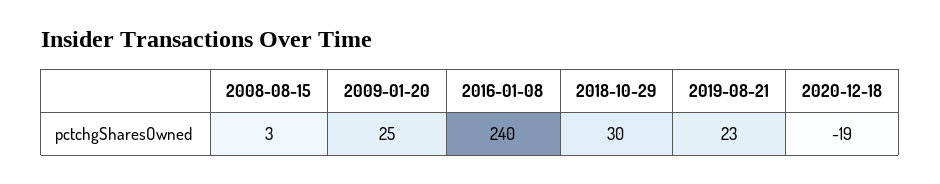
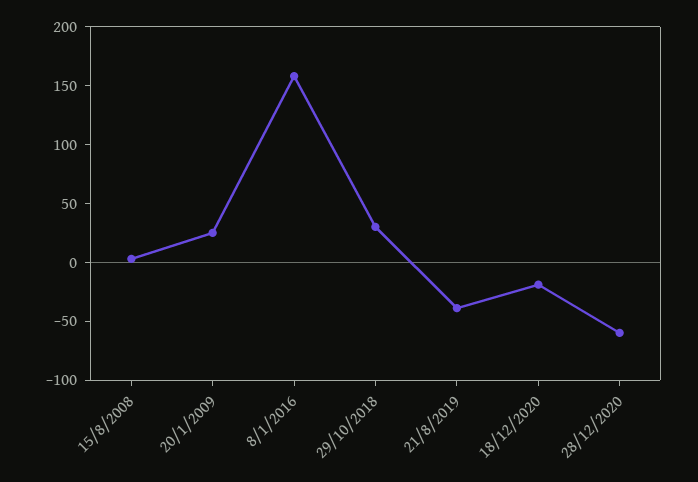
2016-01-08: 240 -> 160
2019-08-21: 23 -> -40
28/12/2020: none -> -60

